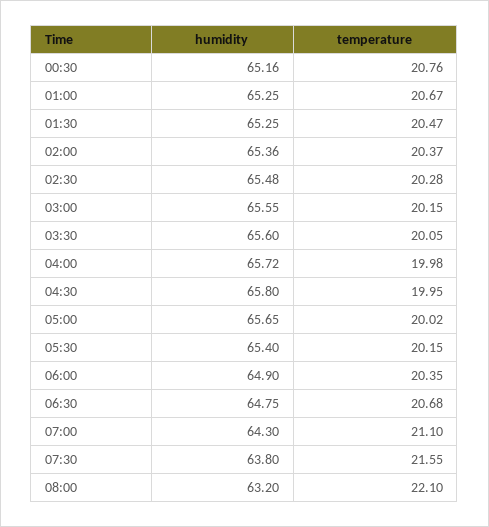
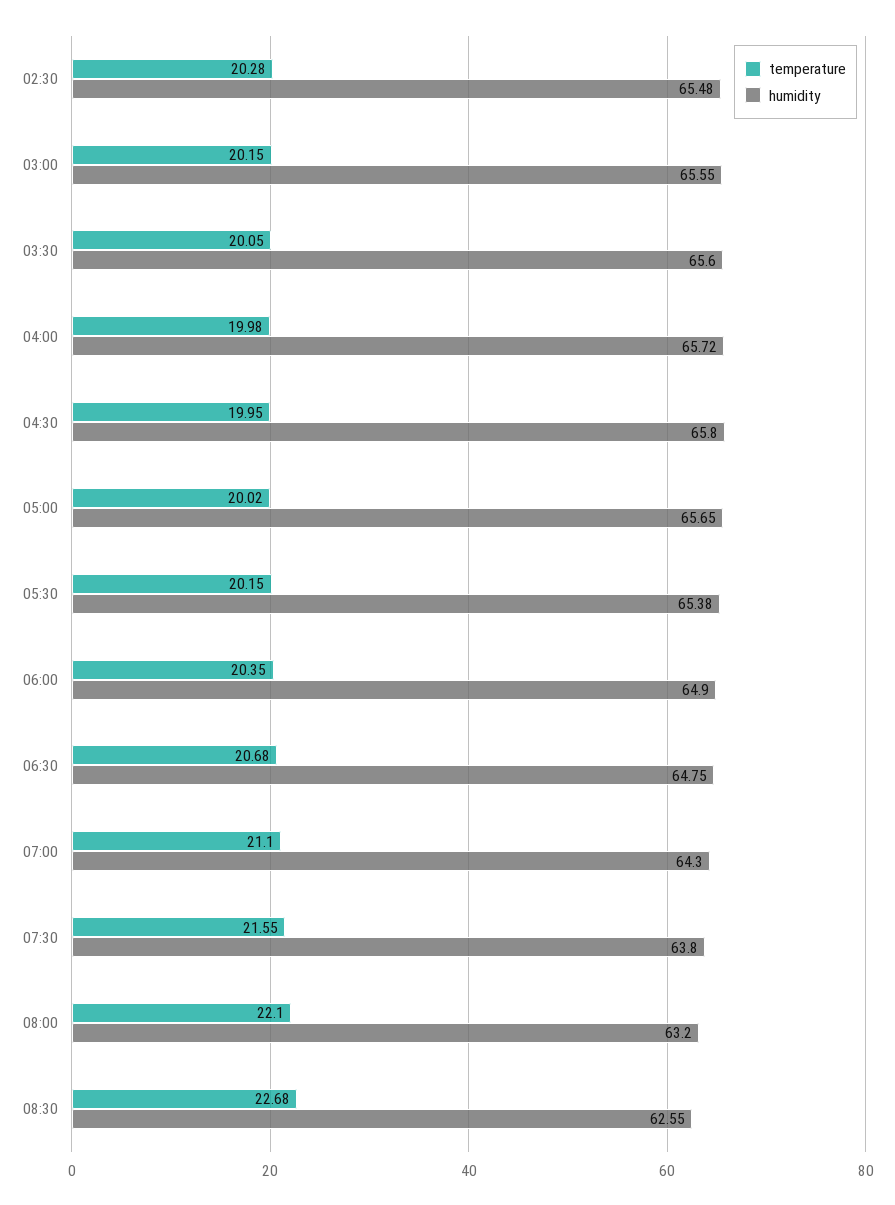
humidity, 00:30: 65.16 -> none
temperature, 00:30: 20.76 -> none
humidity, 01:00: 65.25 -> none
temperature, 01:00: 20.67 -> none
humidity, 01:30: 65.25 -> none
temperature, 01:30: 20.47 -> none
humidity, 02:00: 65.36 -> none
temperature, 02:00: 20.37 -> none
humidity, 05:30: 65.4 -> 65.38
temperature, 08:30: none -> 22.68
humidity, 08:30: none -> 62.55

